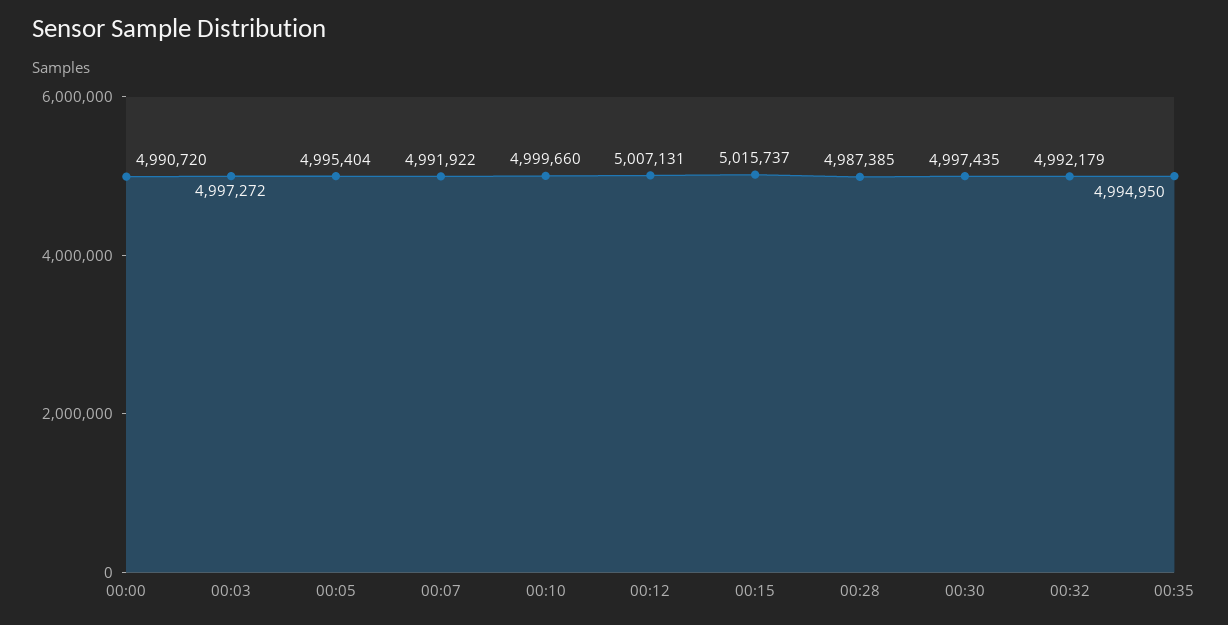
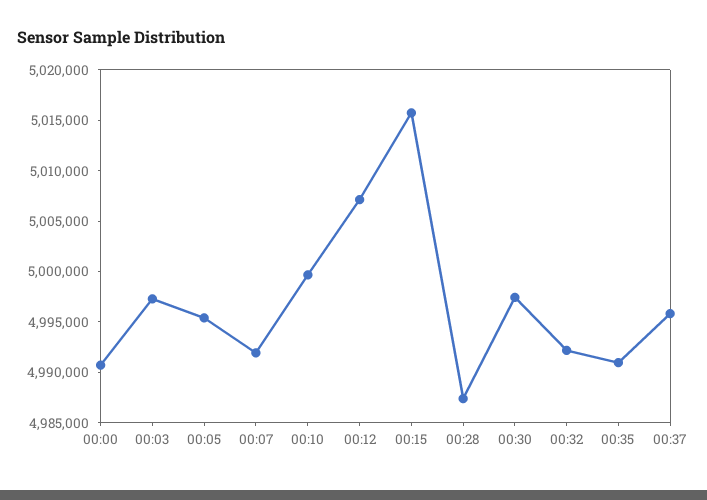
00:35: 4994950 -> 4991000
00:37: none -> 4996000

